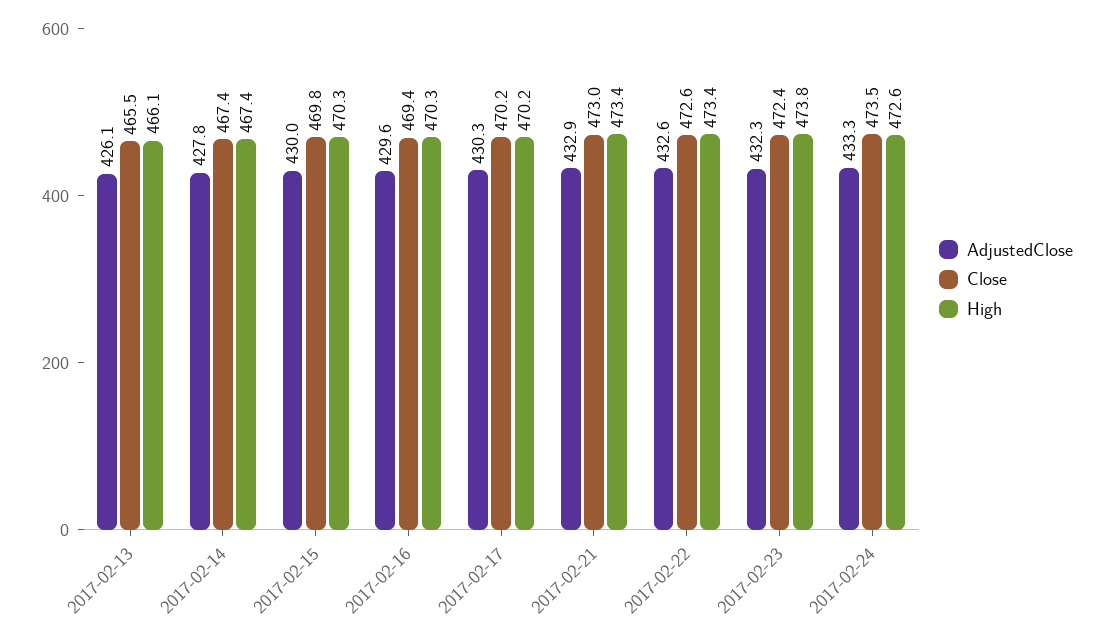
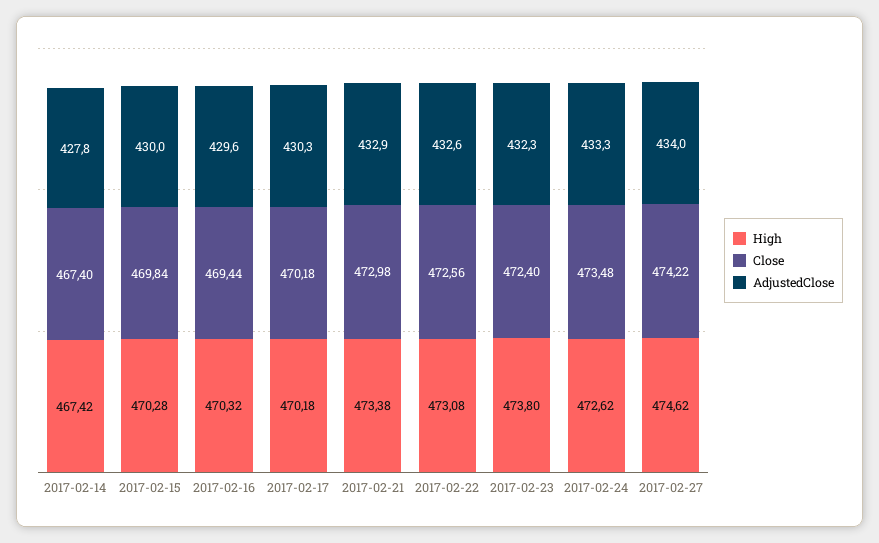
AdjustedClose, 2017-02-13: 426.1 -> none
Close, 2017-02-13: 465.5 -> none
High, 2017-02-13: 466.1 -> none
High, 2017-02-22: 473.4 -> 473.08
High, 2017-02-27: none -> 474.62
Close, 2017-02-27: none -> 474.22
AdjustedClose, 2017-02-27: none -> 434

